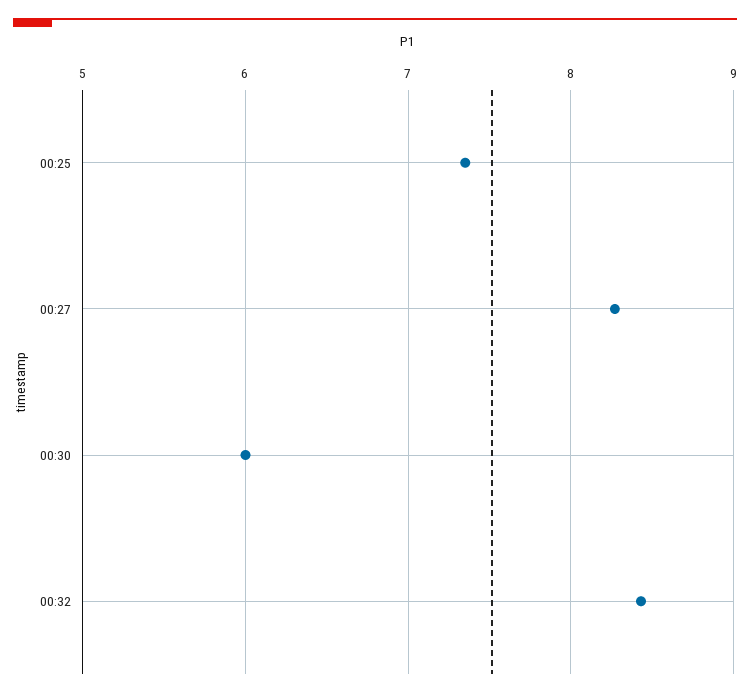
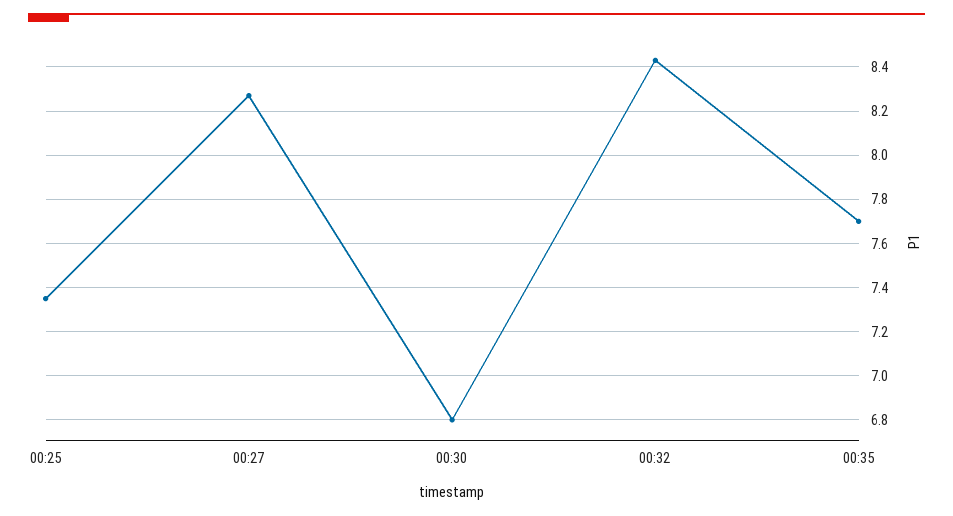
00:30: 6 -> 6.8
00:35: none -> 7.7

